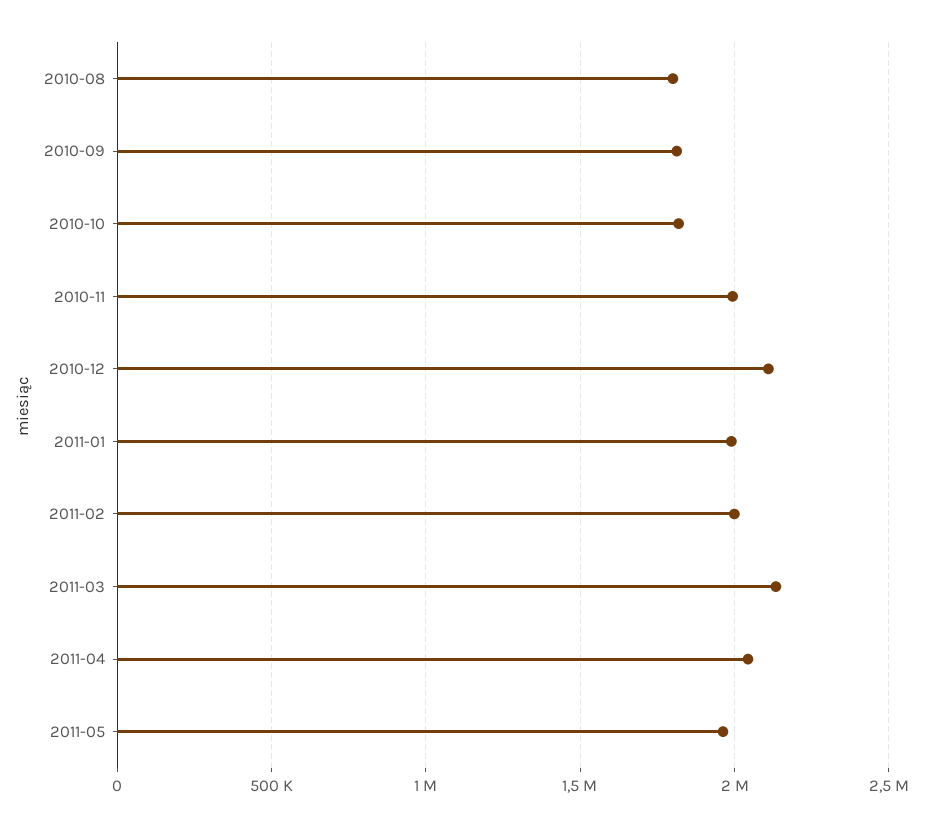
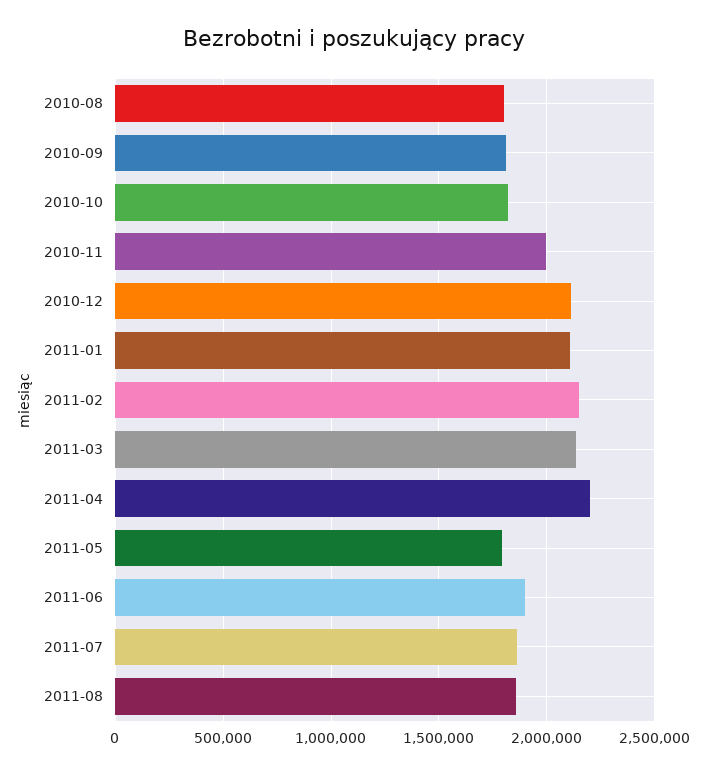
2011-01: 2000000 -> 2100000
2011-02: 2000000 -> 2150000
2011-04: 2050000 -> 2200000
2011-05: 1950000 -> 1800000
2011-06: none -> 1900000
2011-07: none -> 1850000
2011-08: none -> 1850000

